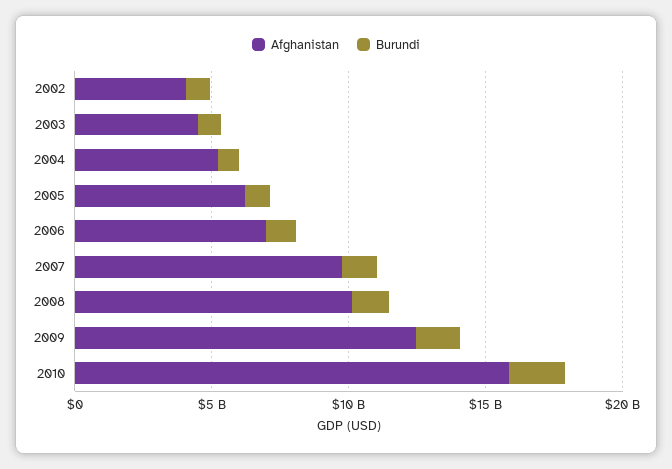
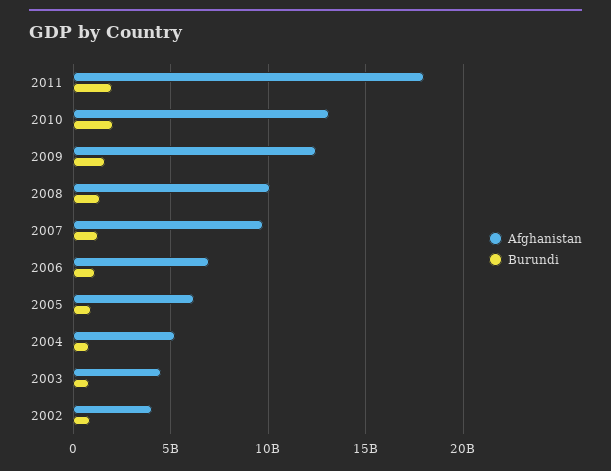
Afghanistan, 2010: 16000000000 -> 13000000000
Afghanistan, 2011: none -> 18000000000
Burundi, 2011: none -> 2000000000

